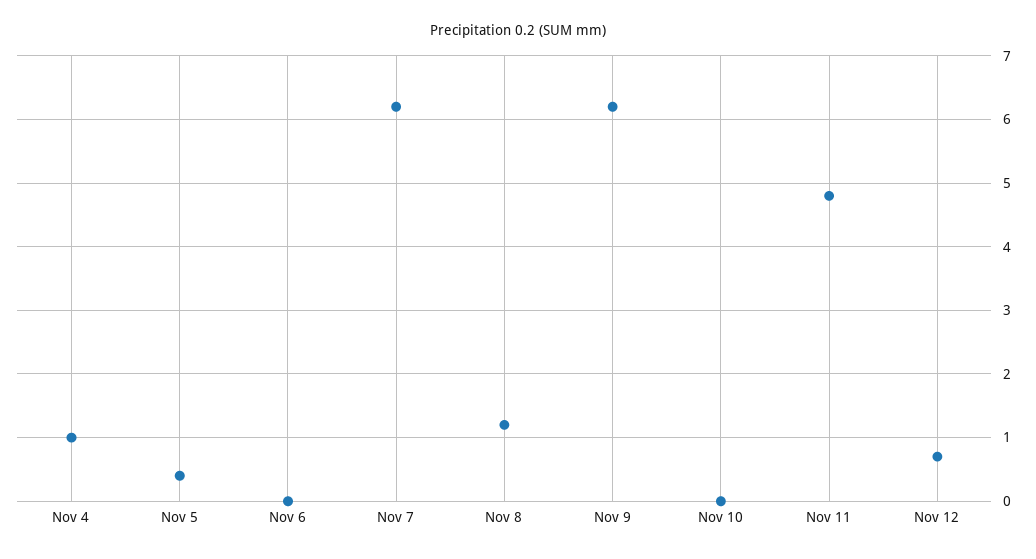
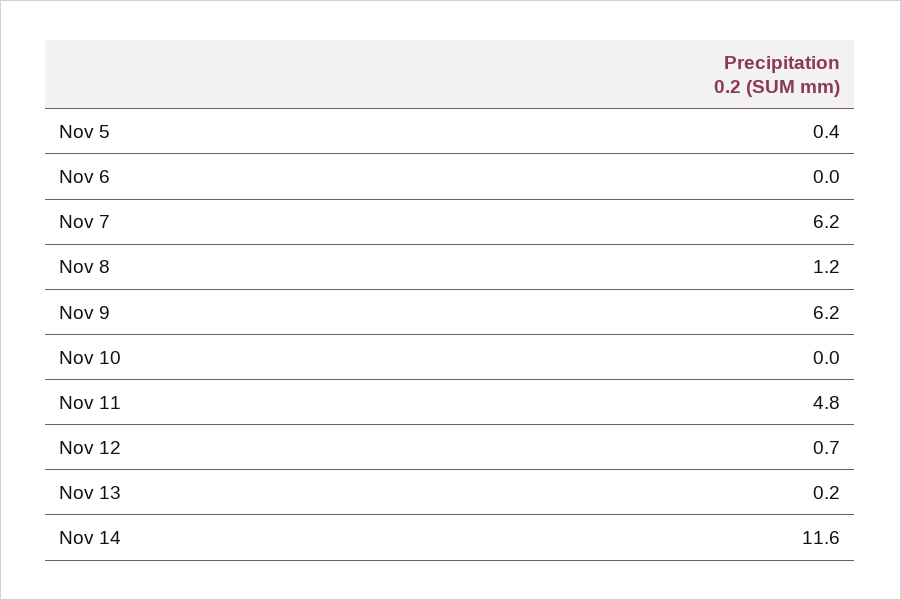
Nov 4: 1 -> none
Nov 13: none -> 0.2
Nov 14: none -> 11.6

